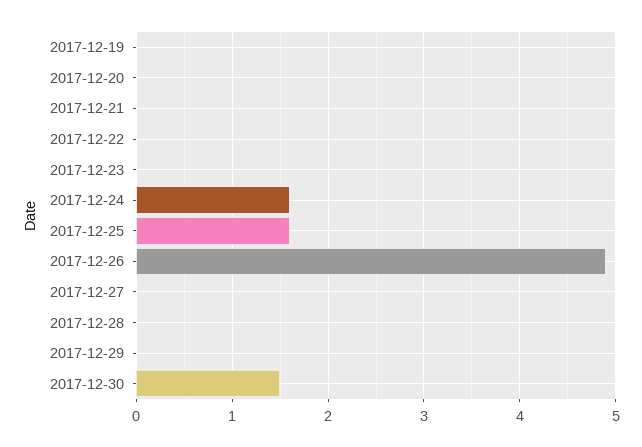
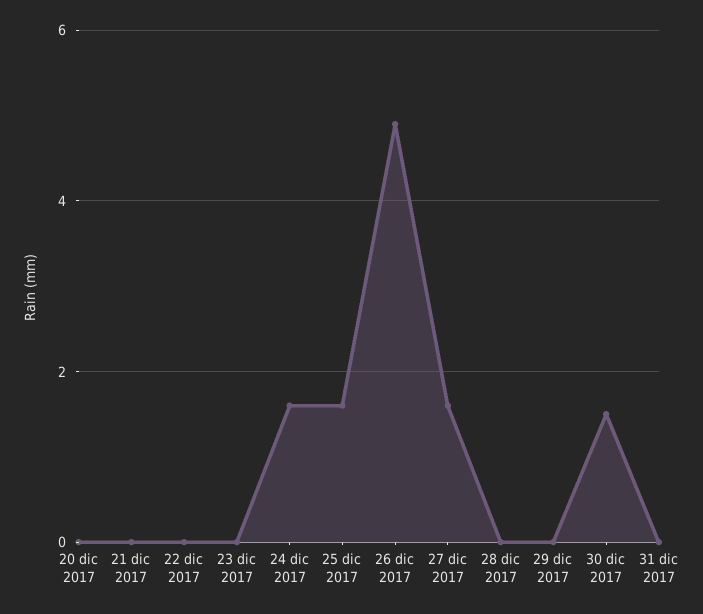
2017-12-19: 0 -> none
2017-12-27: 0 -> 1.5
31 dic 2017: none -> 0

